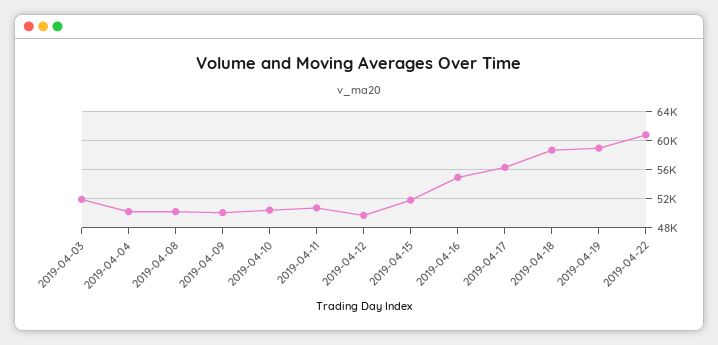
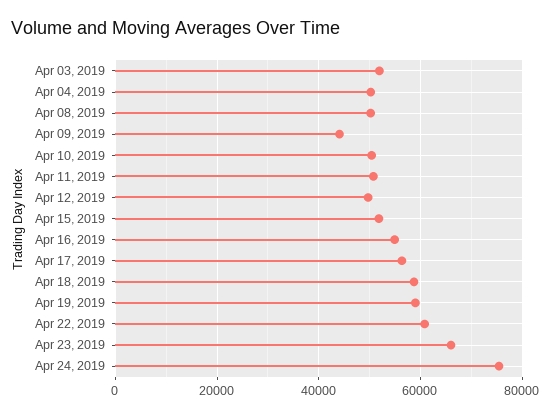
2019-04-09: 50000 -> 44000
Apr 23, 2019: none -> 66000
Apr 24, 2019: none -> 76000

